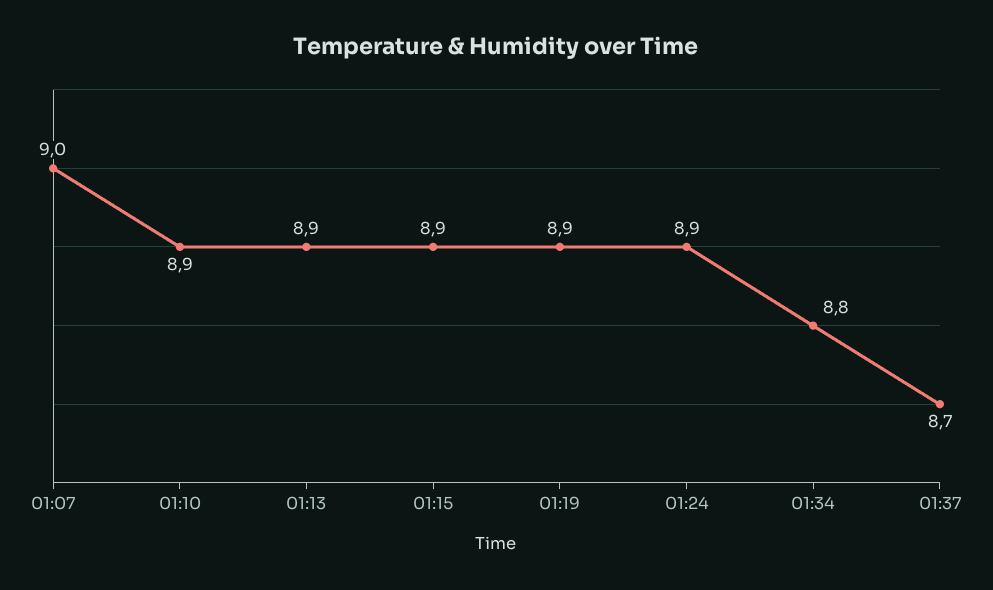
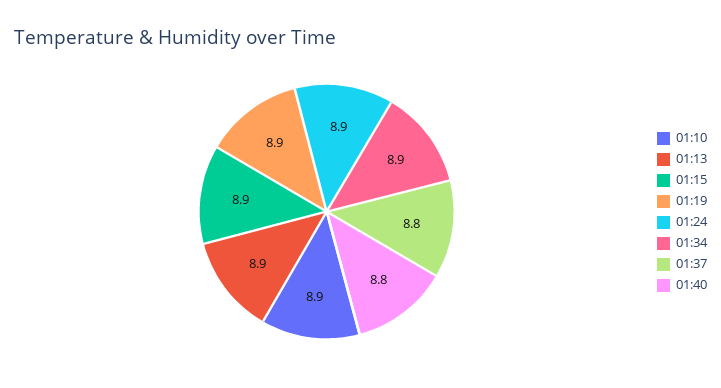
01:07: 9 -> none
01:34: 8.8 -> 8.9
01:37: 8.7 -> 8.8
01:40: none -> 8.8

